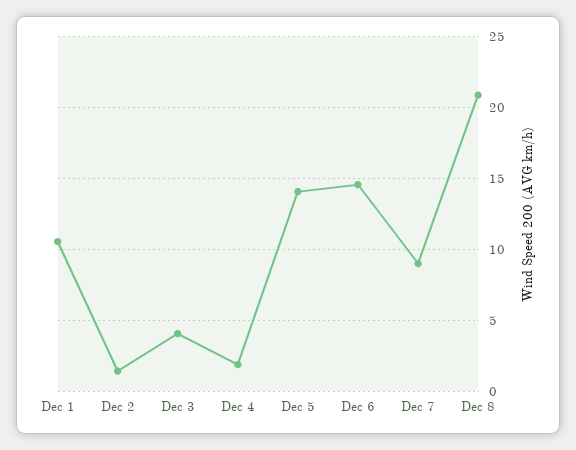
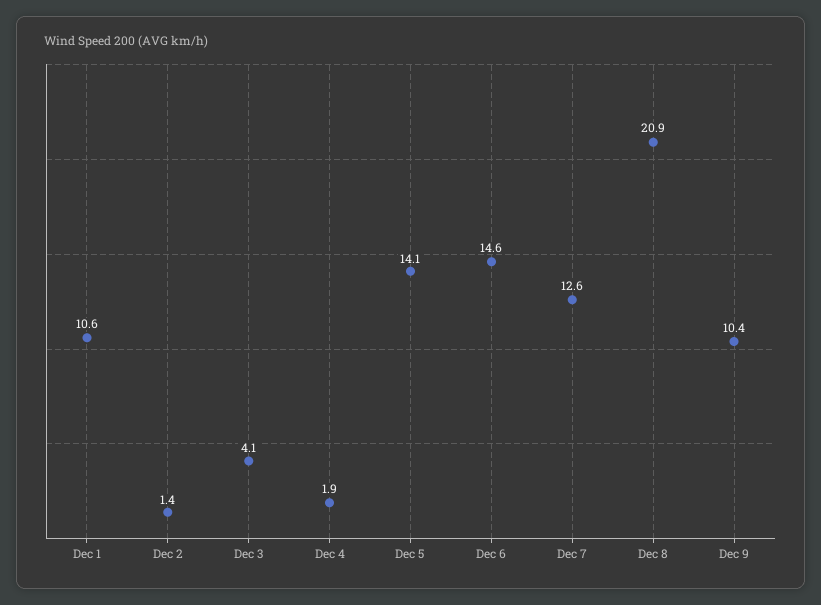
Dec 7: 9 -> 12.6
Dec 9: none -> 10.4

